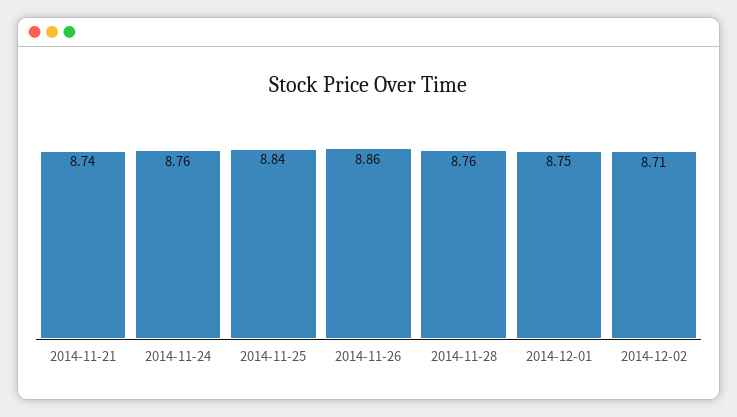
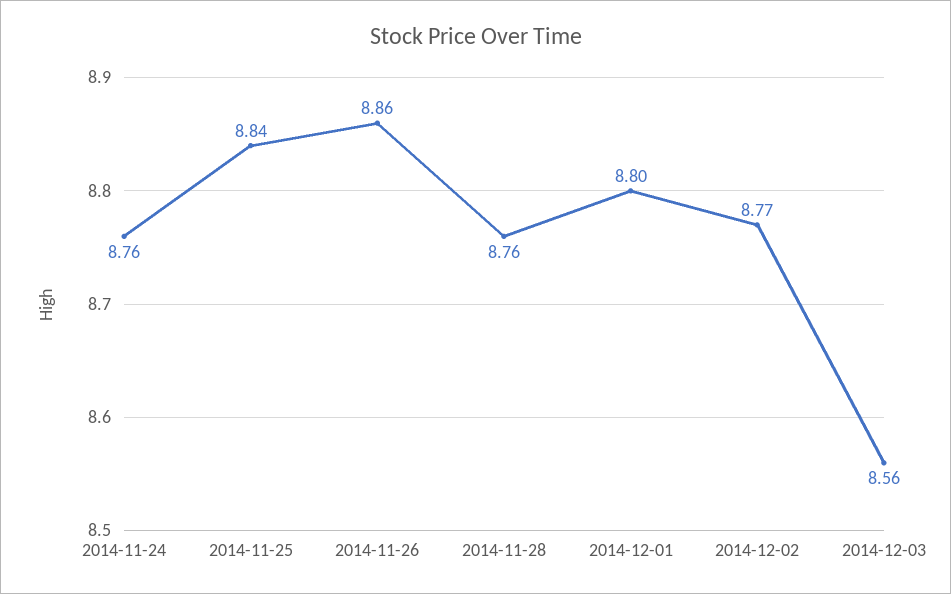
2014-11-21: 8.74 -> none
2014-12-01: 8.75 -> 8.8
2014-12-02: 8.71 -> 8.77
2014-12-03: none -> 8.56

